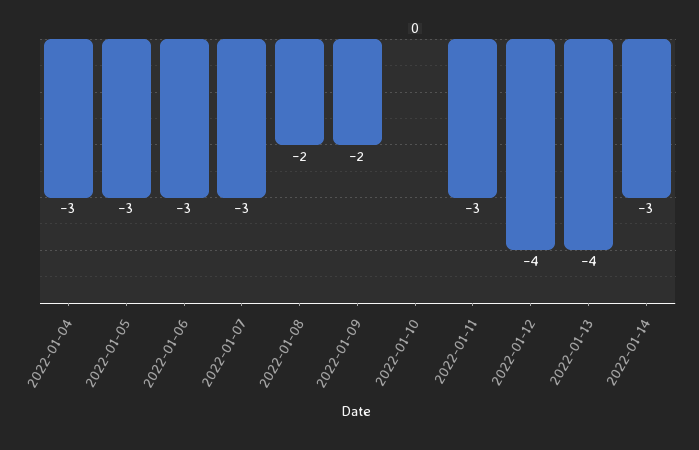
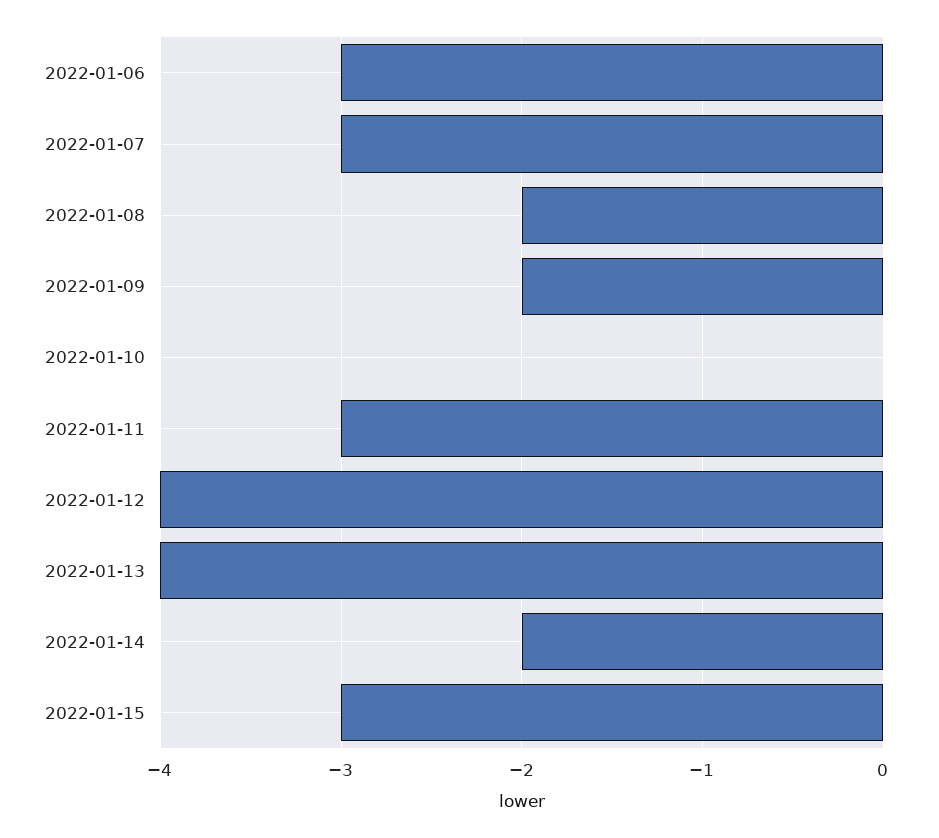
2022-01-04: -3 -> none
2022-01-05: -3 -> none
2022-01-14: -3 -> -2
2022-01-15: none -> -3

